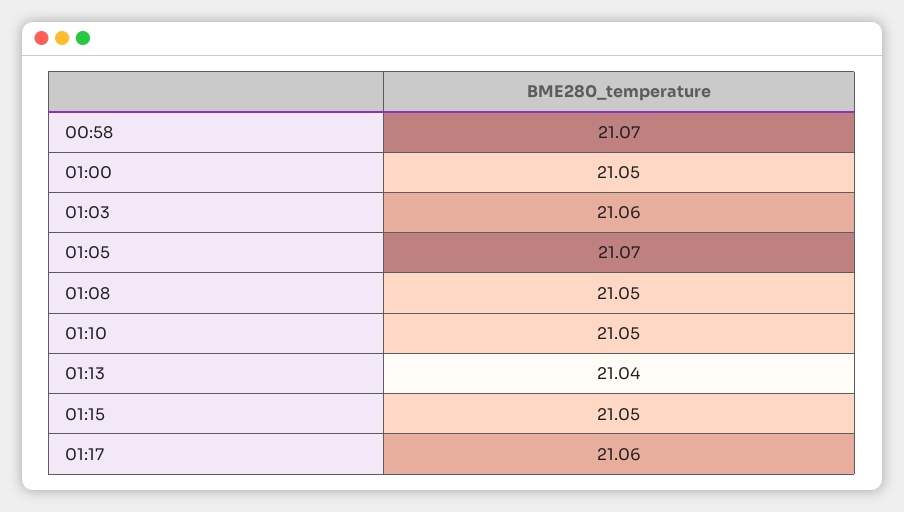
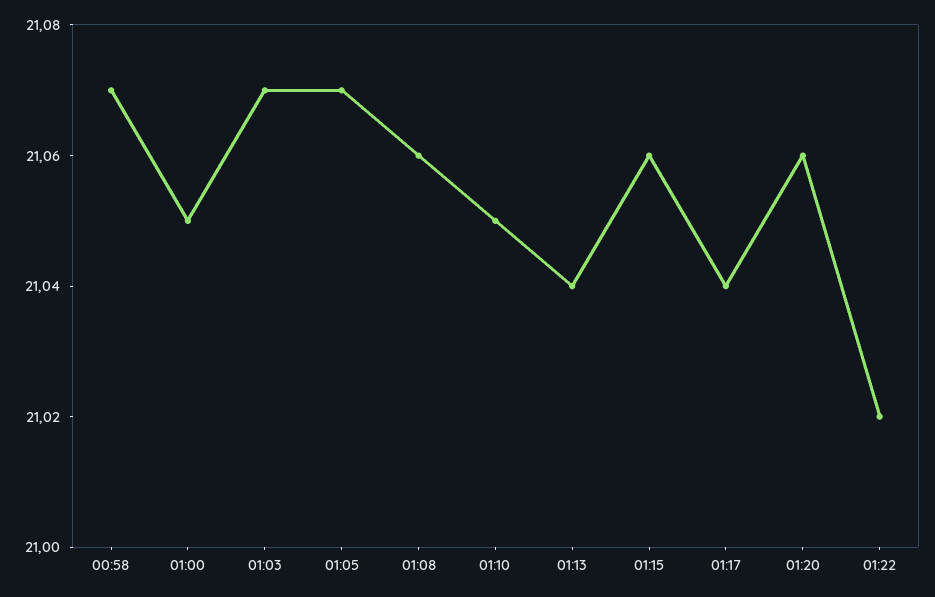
01:03: 21.06 -> 21.07
01:08: 21.05 -> 21.06
01:15: 21.05 -> 21.06
01:17: 21.06 -> 21.04
01:20: none -> 21.06
01:22: none -> 21.02

